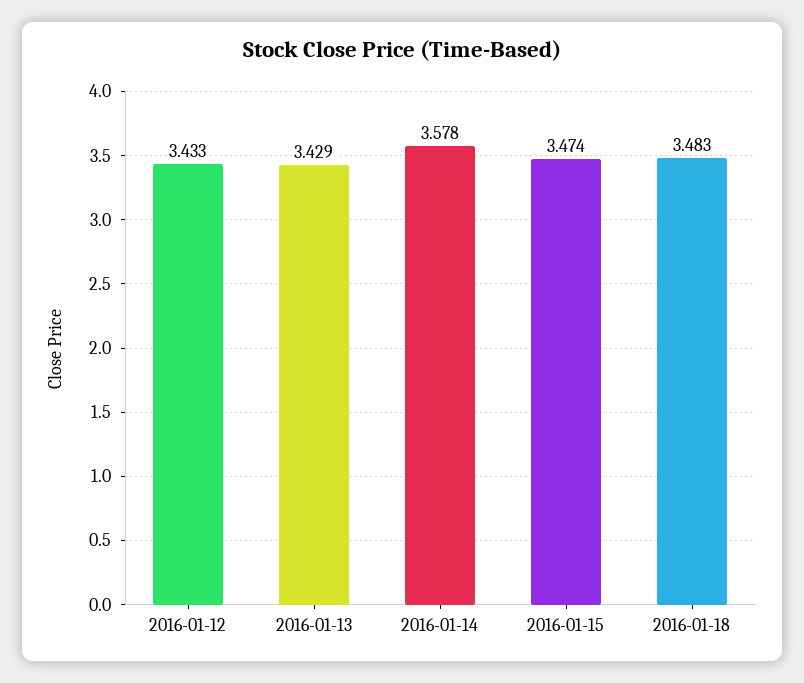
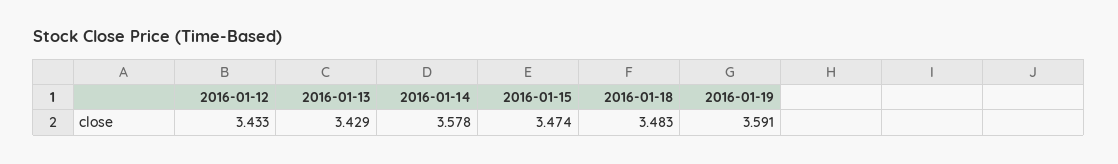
2016-01-19: none -> 3.591

